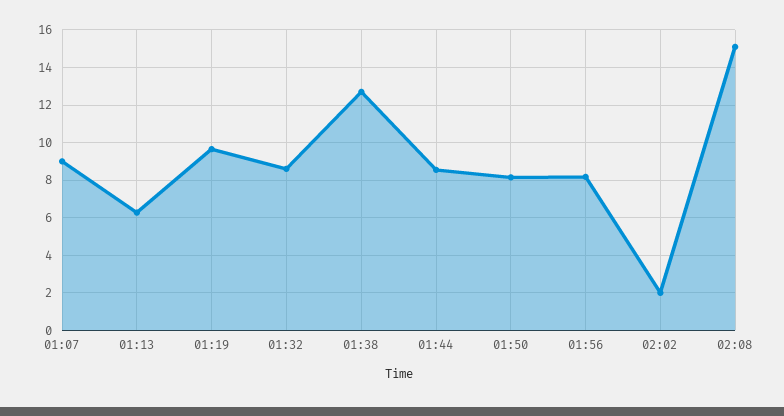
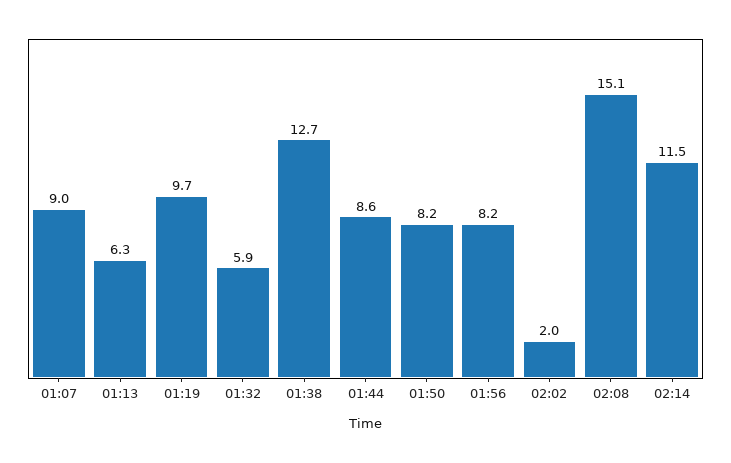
01:32: 8.5 -> 5.9
02:14: none -> 11.5

